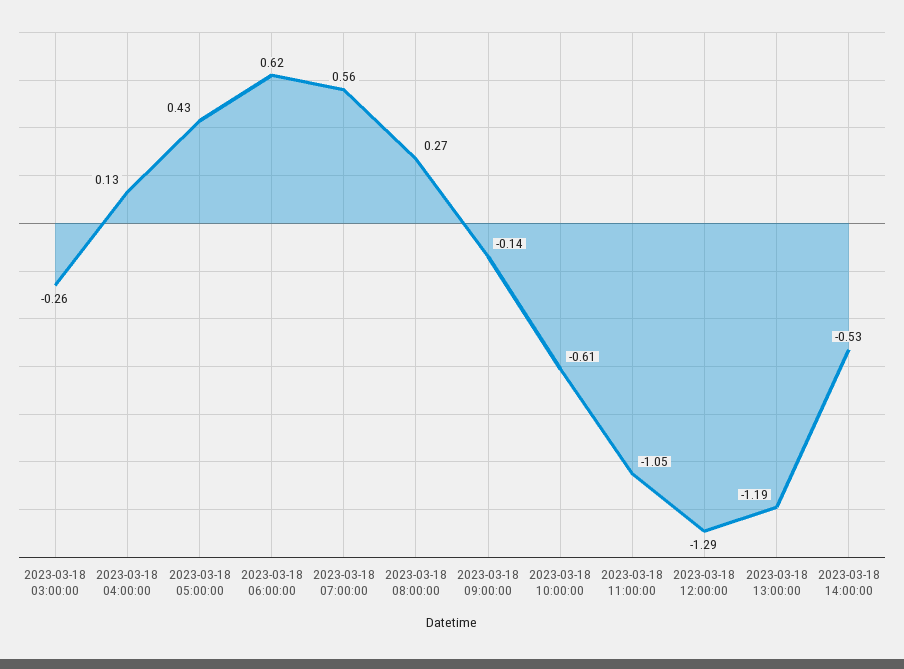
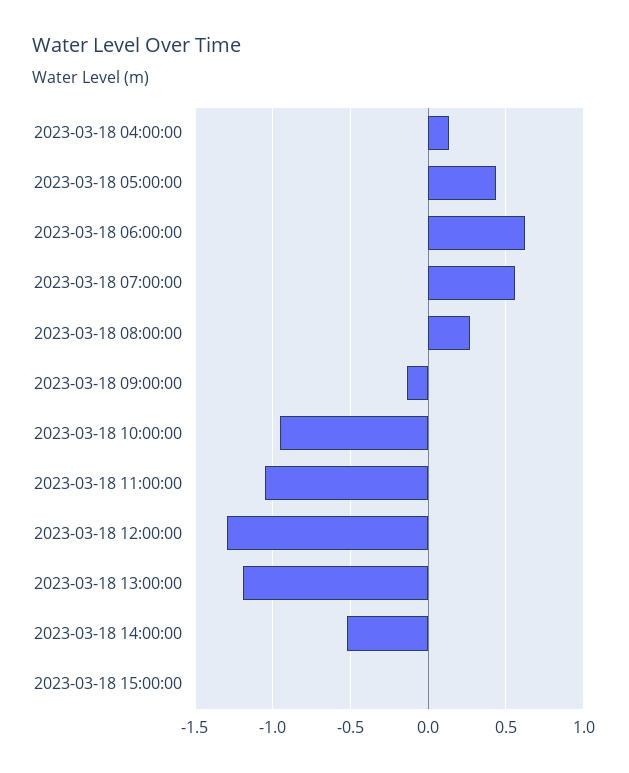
2023-03-18 03:00:00: -0.26 -> none
2023-03-18 10:00:00: -0.61 -> -0.95
2023-03-18 15:00:00: none -> 0

